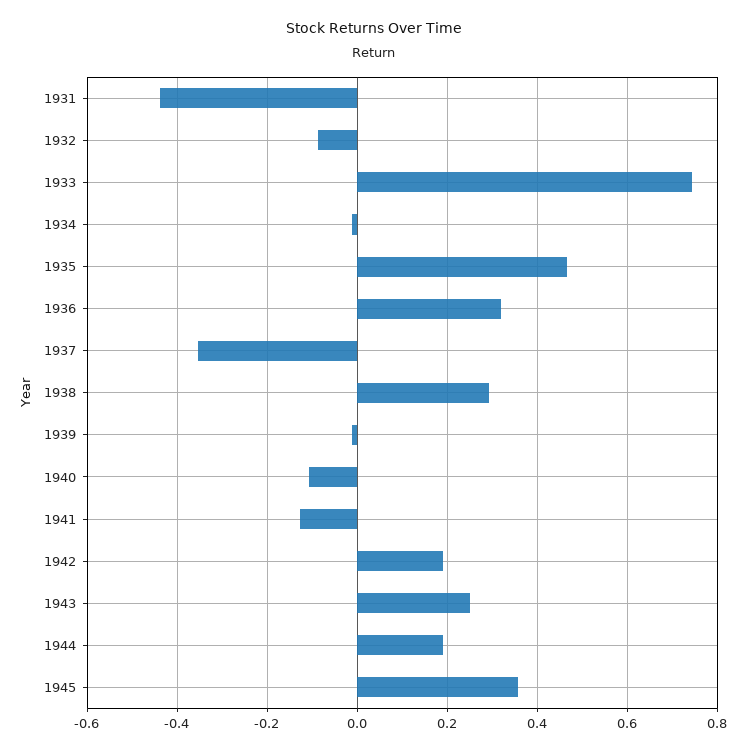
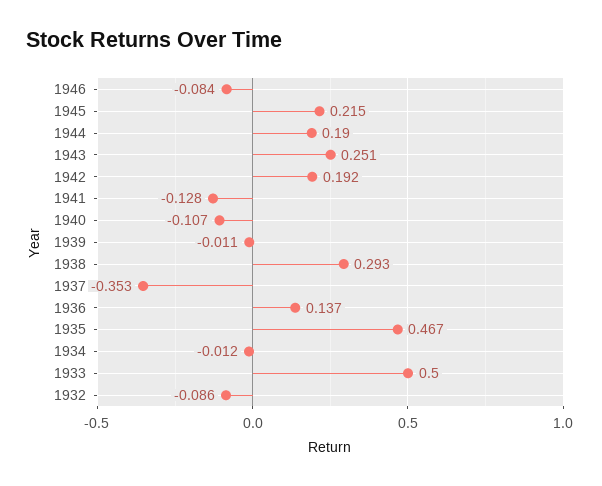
1931: -0.44 -> none
1933: 0.74 -> 0.5
1936: 0.32 -> 0.137
1945: 0.36 -> 0.215
1946: none -> -0.084

